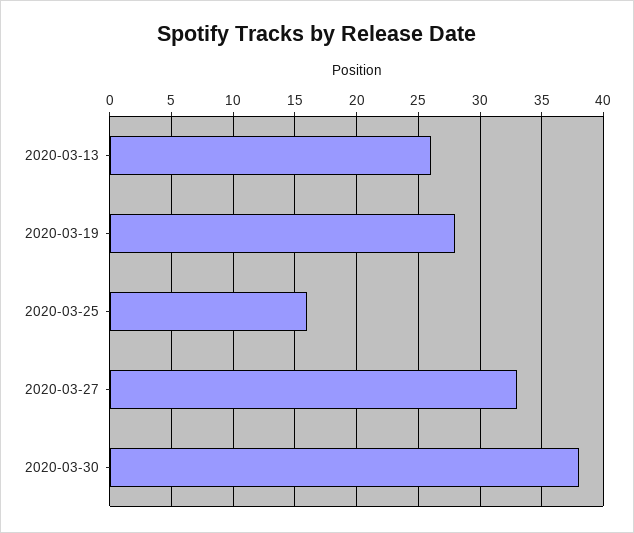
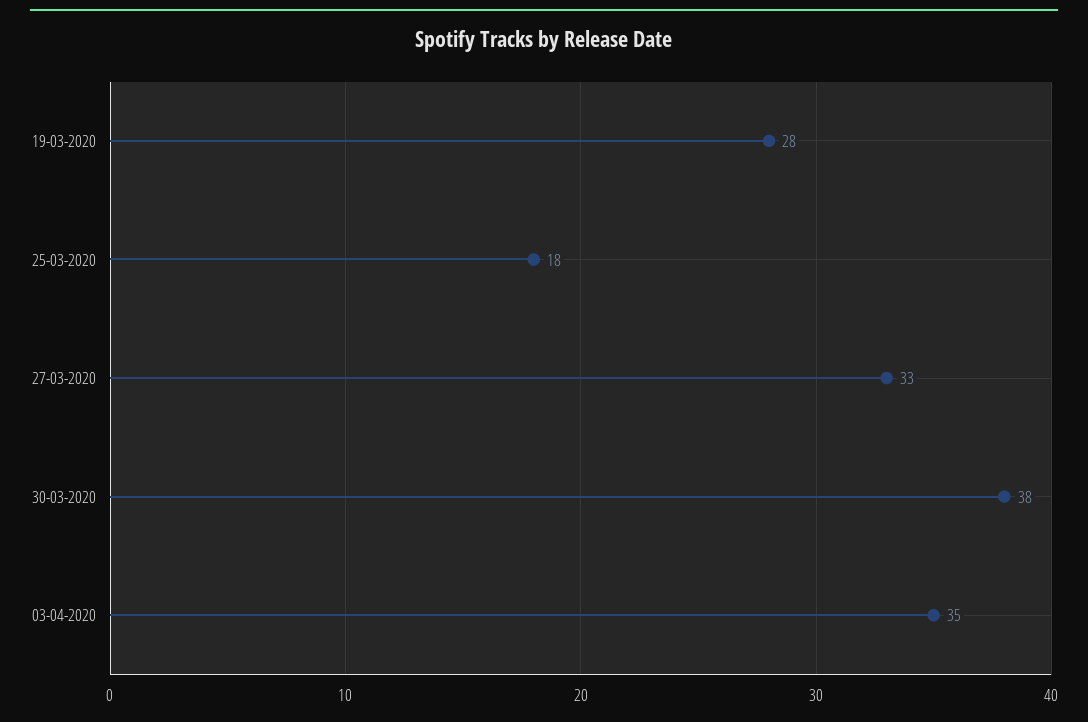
2020-03-13: 26 -> none
2020-03-25: 16 -> 18
03-04-2020: none -> 35

